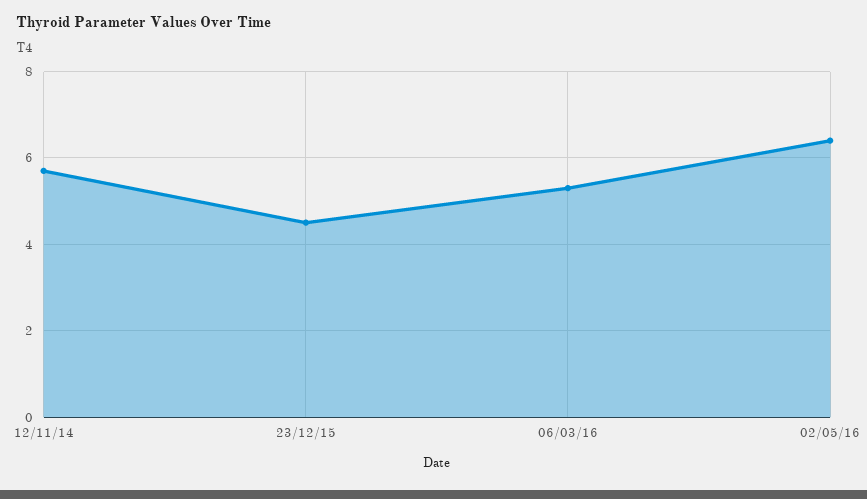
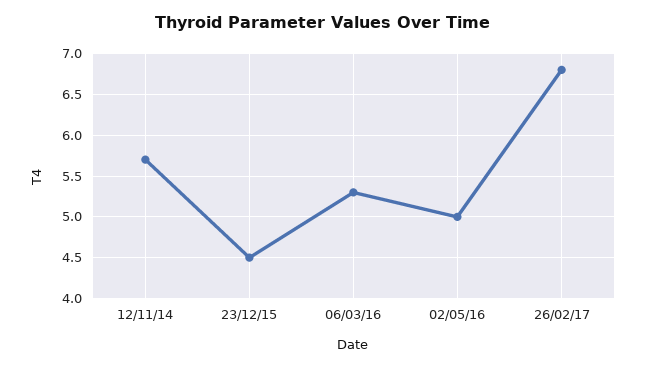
02/05/16: 6.5 -> 5
26/02/17: none -> 6.8

